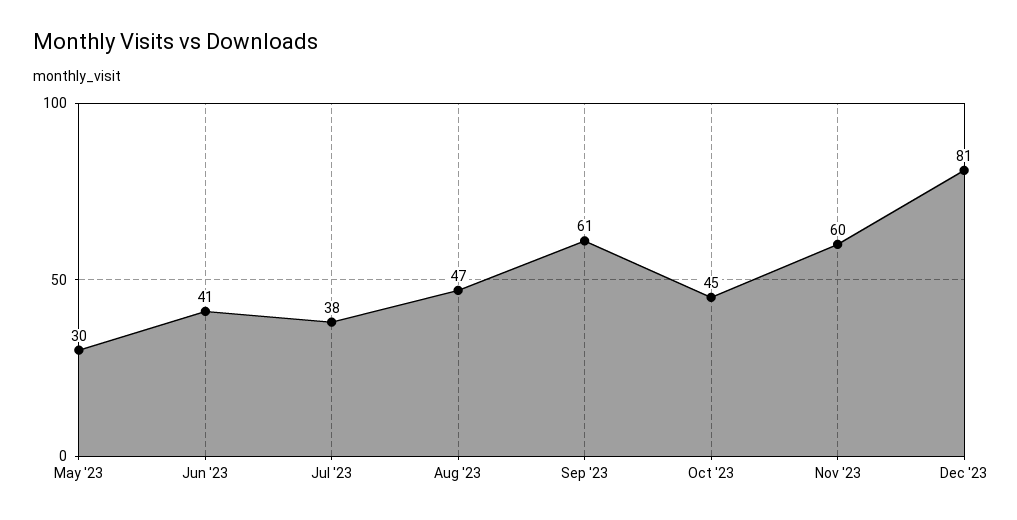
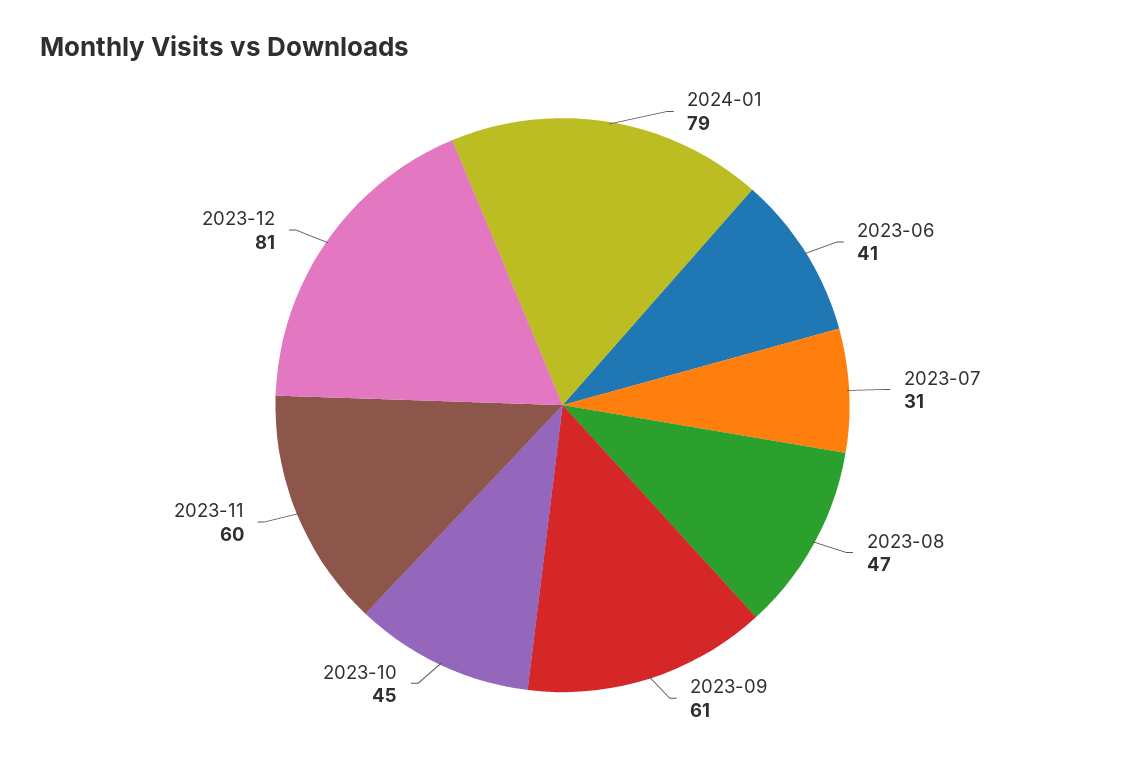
May '23: 30 -> none
Jul '23: 38 -> 31
2024-01: none -> 79

